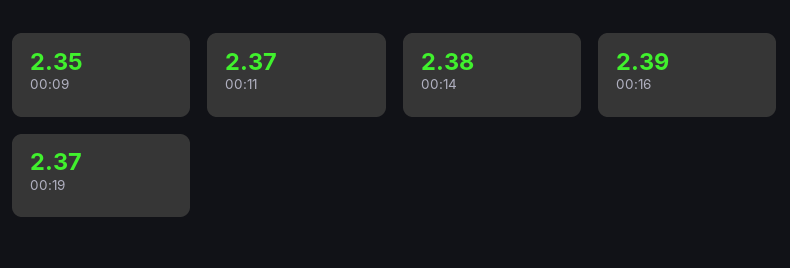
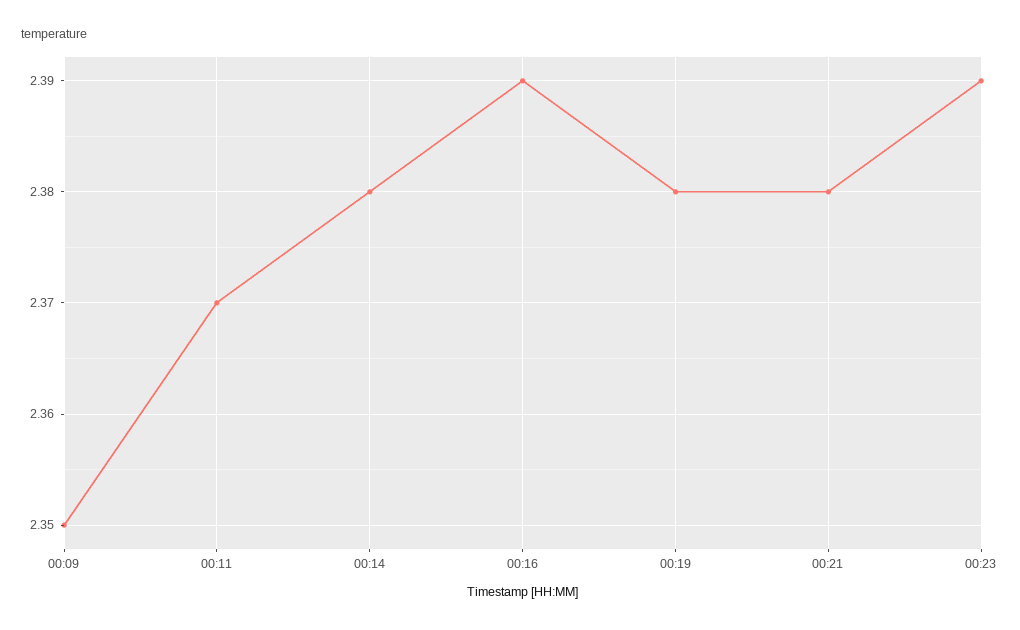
00:19: 2.37 -> 2.38
00:21: none -> 2.38
00:23: none -> 2.39

